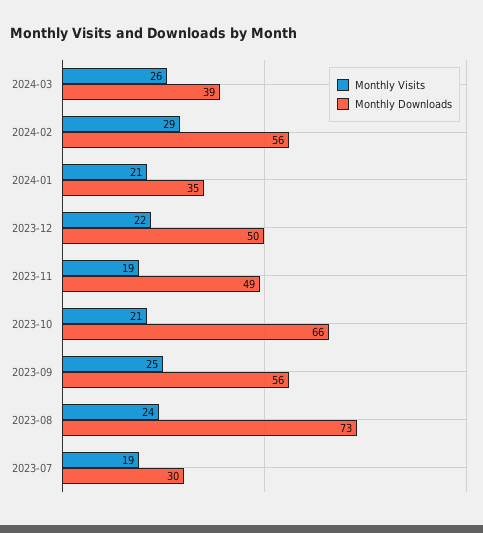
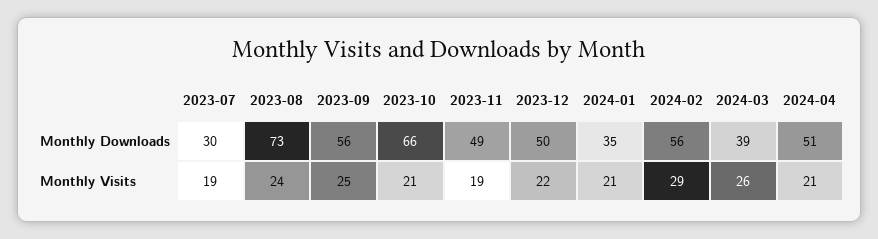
Monthly Downloads, 2024-04: none -> 51
Monthly Visits, 2024-04: none -> 21

